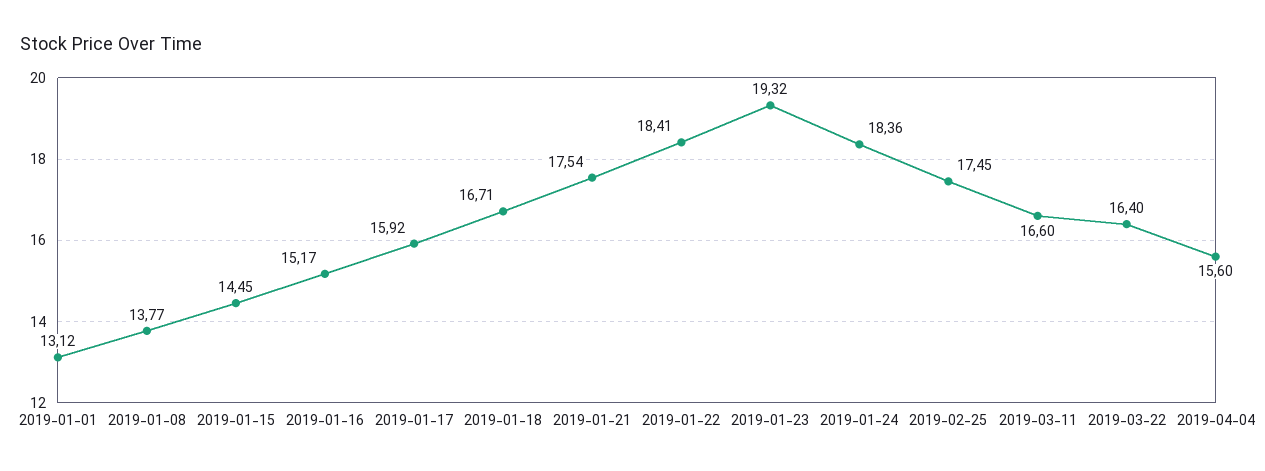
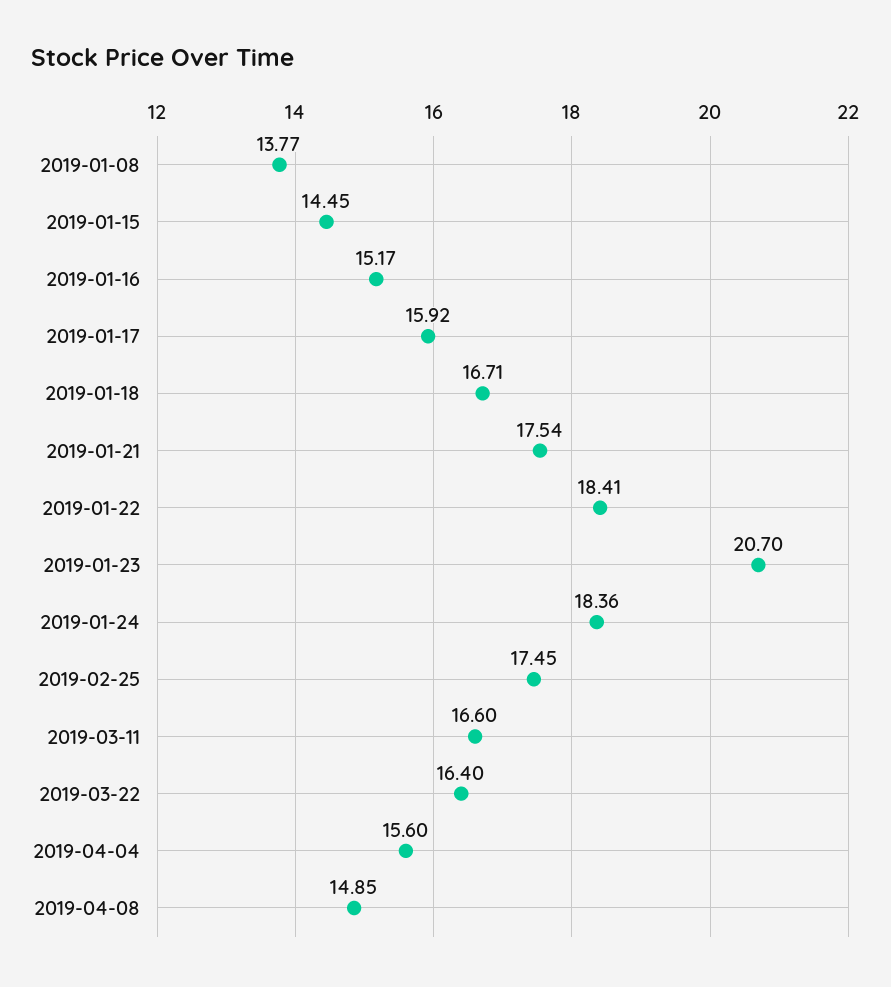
2019-01-01: 13.12 -> none
2019-01-23: 19.32 -> 20.7
2019-04-08: none -> 14.85

